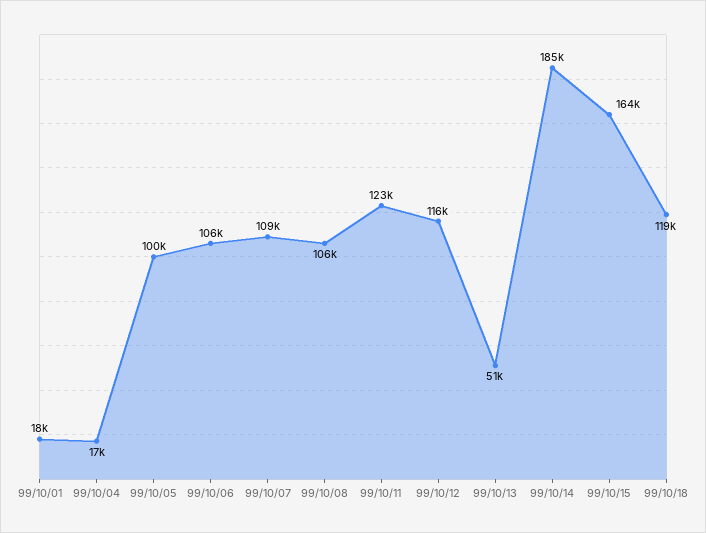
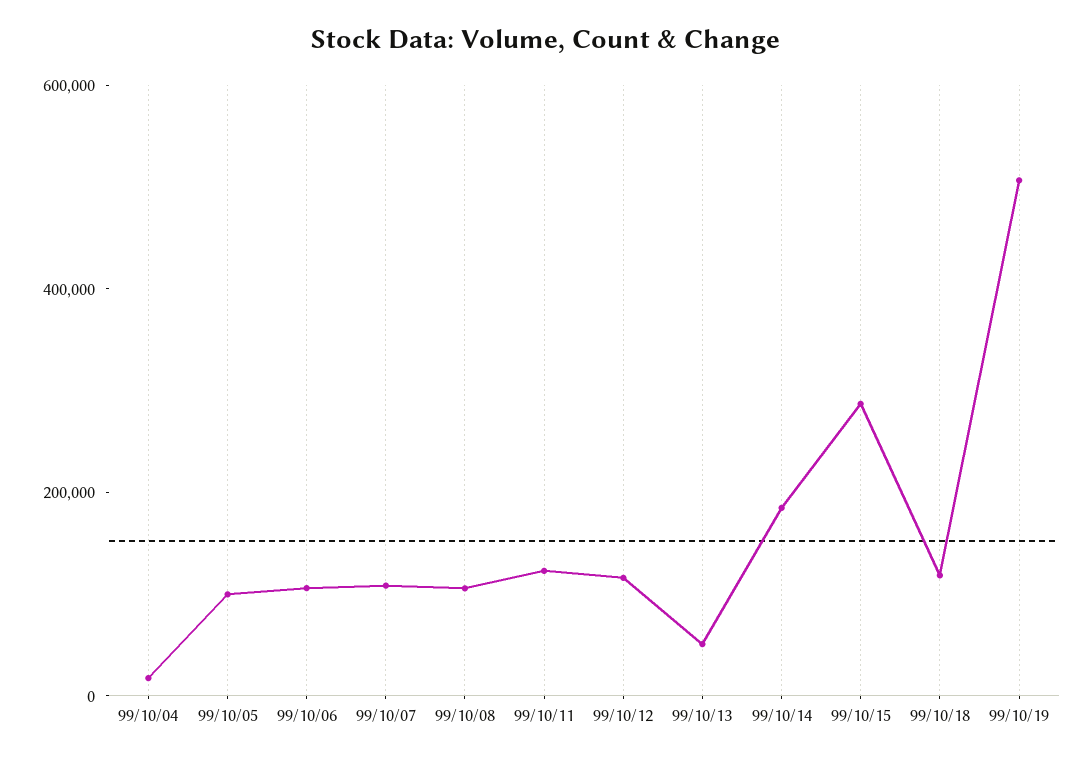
99/10/01: 18000 -> none
99/10/15: 164000 -> 300000
99/10/19: none -> 500000

